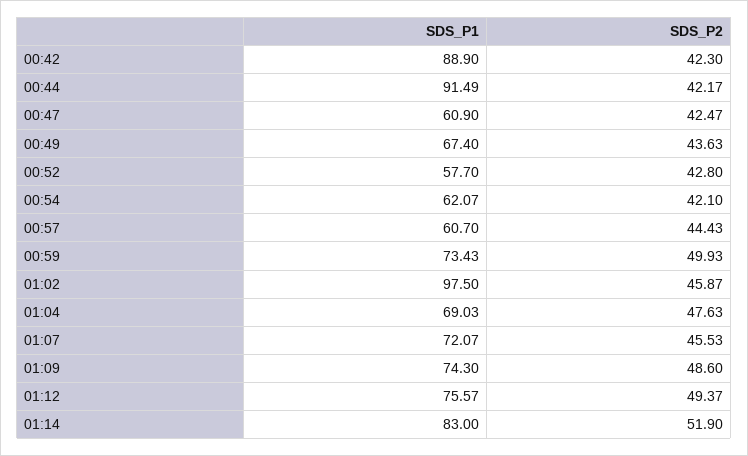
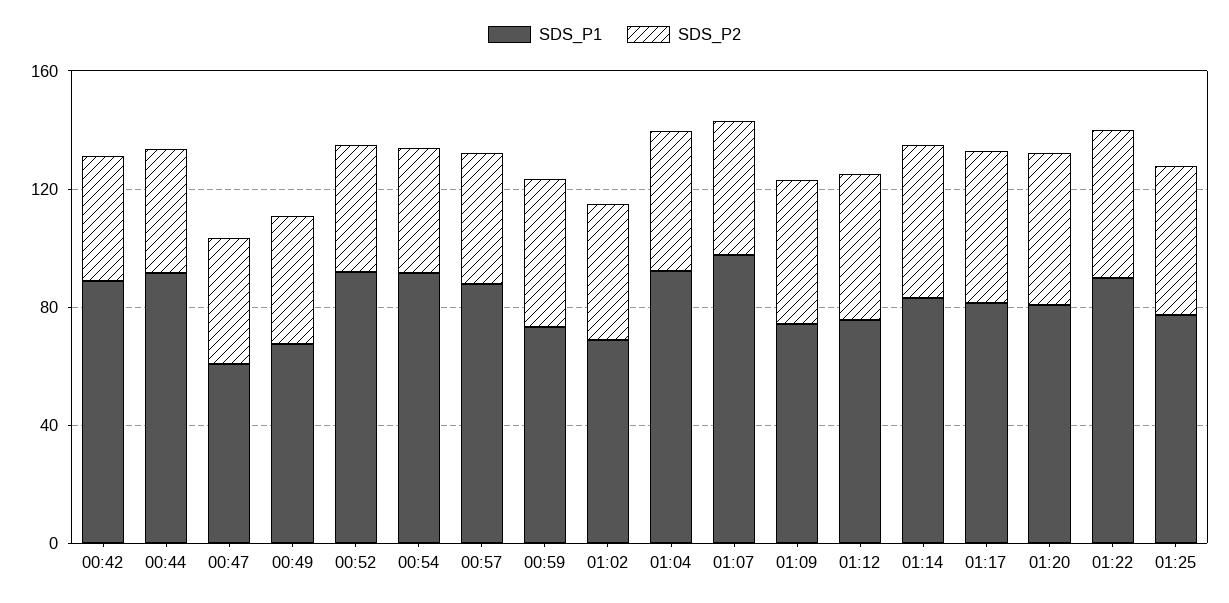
SDS_P1, 00:52: 57.7 -> 90
SDS_P1, 00:54: 62.07 -> 90
SDS_P1, 00:57: 60.7 -> 90
SDS_P1, 01:02: 97.5 -> 70
SDS_P1, 01:04: 69.03 -> 90
SDS_P1, 01:07: 72.07 -> 100
SDS_P1, 01:17: none -> 80
SDS_P2, 01:17: none -> 50
SDS_P1, 01:20: none -> 80
SDS_P2, 01:20: none -> 50
SDS_P1, 01:22: none -> 90
SDS_P2, 01:22: none -> 50
SDS_P1, 01:25: none -> 80
SDS_P2, 01:25: none -> 50

